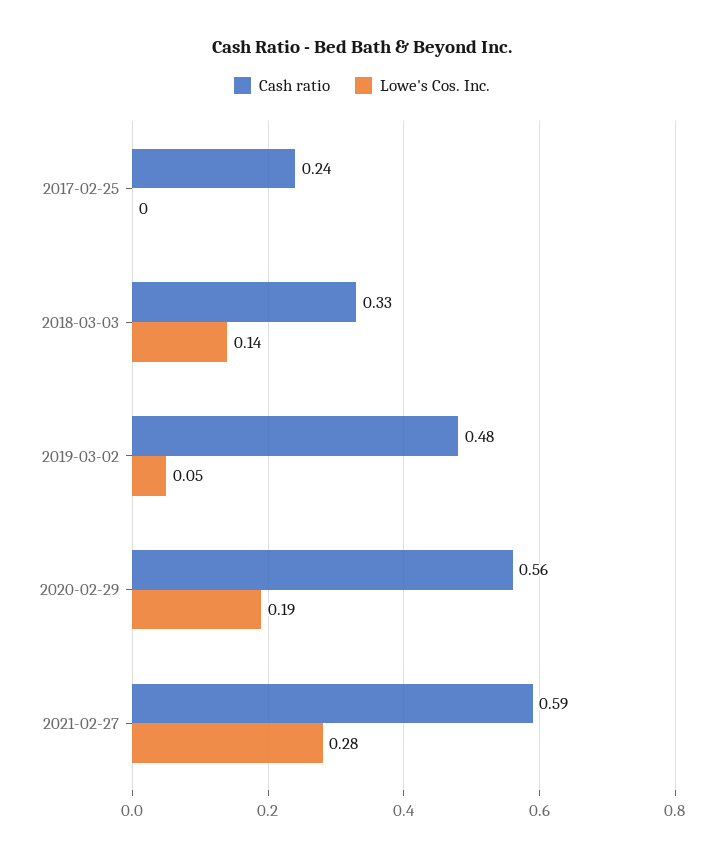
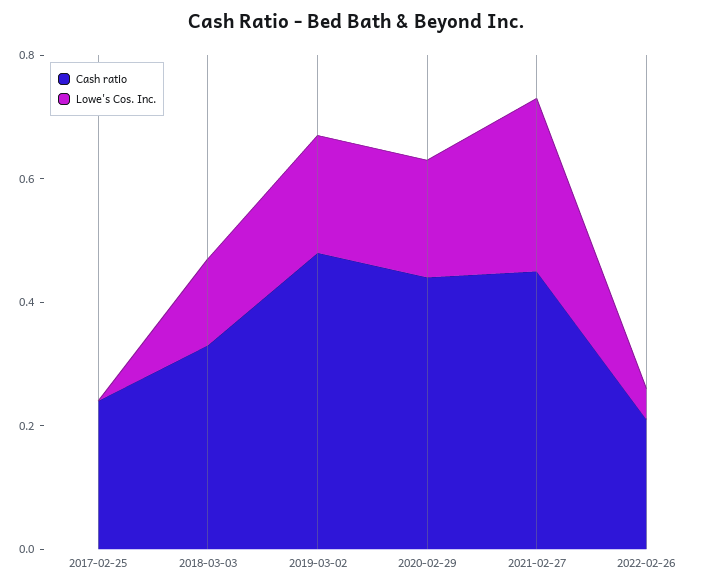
Lowe's Cos. Inc., 2019-03-02: 0.05 -> 0.2
Cash ratio, 2020-02-29: 0.56 -> 0.45
Cash ratio, 2021-02-27: 0.59 -> 0.45
Cash ratio, 2022-02-26: none -> 0.2
Lowe's Cos. Inc., 2022-02-26: none -> 0.05

